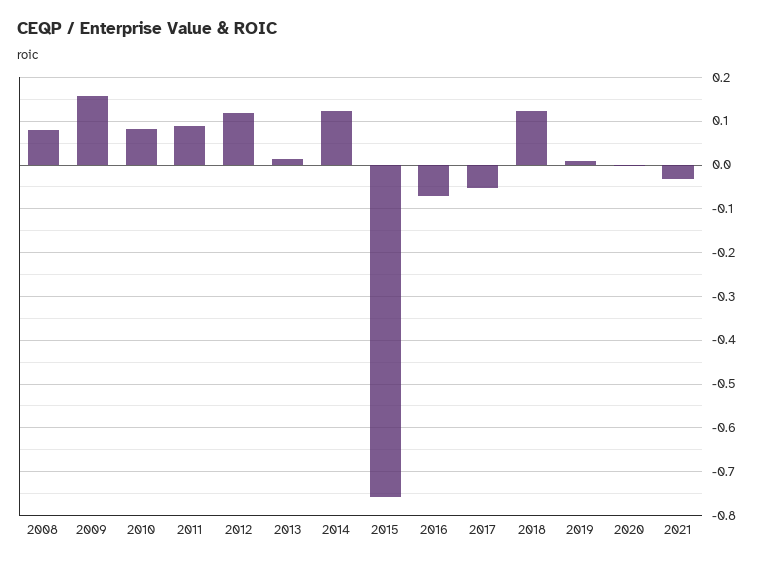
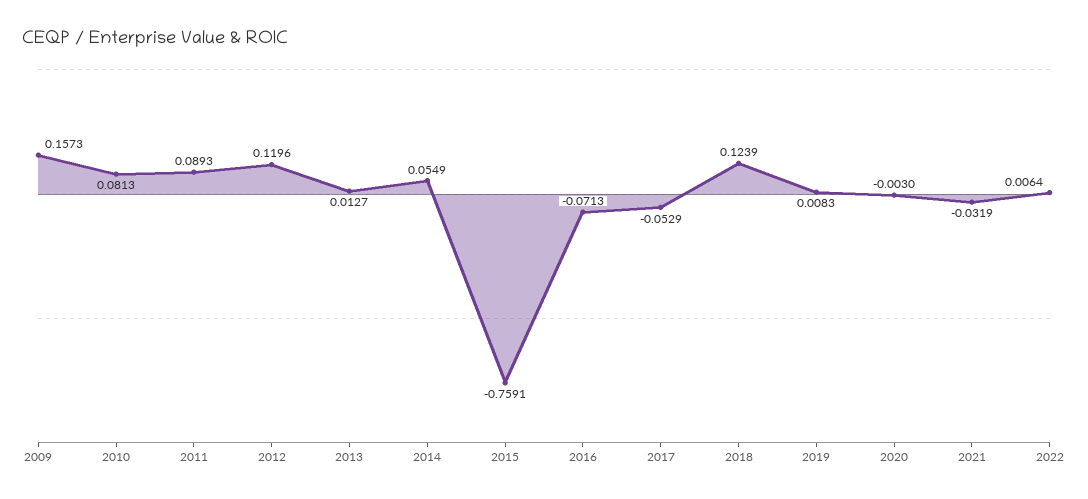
2008: 0.08 -> none
2014: 0.12 -> 0.0549
2022: none -> 0.0064

